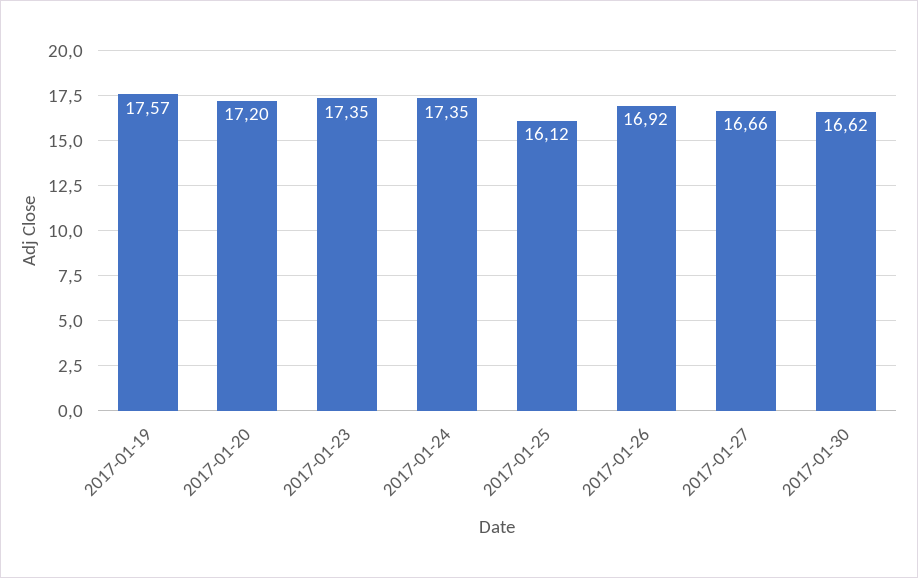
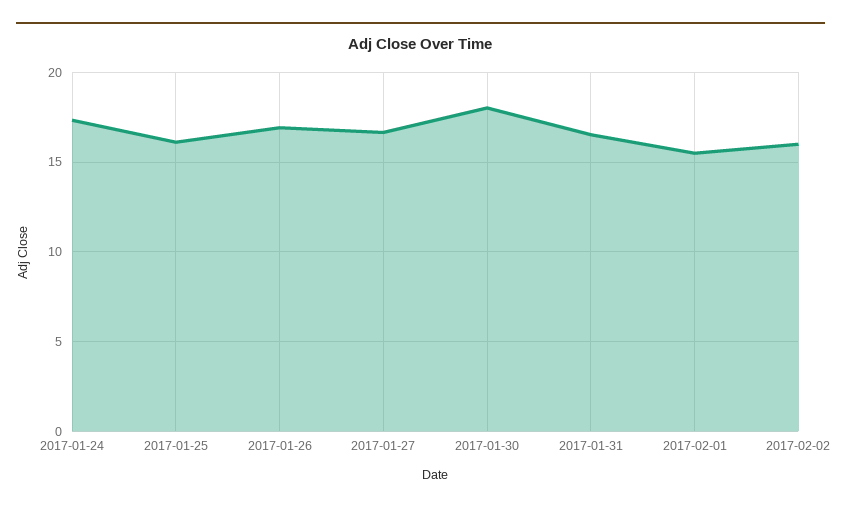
2017-01-19: 17.57 -> none
2017-01-20: 17.2 -> none
2017-01-23: 17.35 -> none
2017-01-30: 16.62 -> 18
2017-01-31: none -> 16.5
2017-02-01: none -> 15.5
2017-02-02: none -> 16

